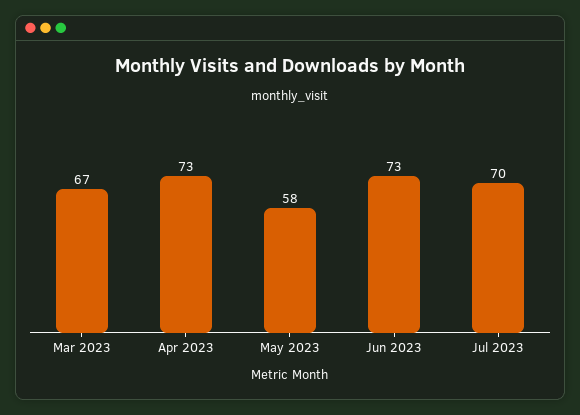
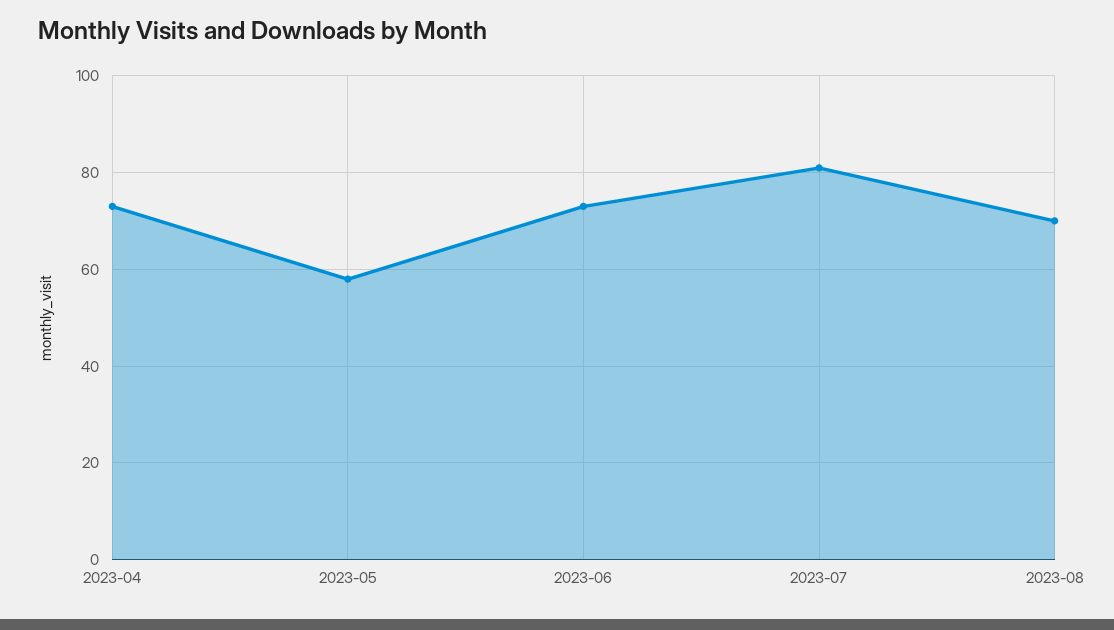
Mar 2023: 67 -> none
Jul 2023: 70 -> 80
2023-08: none -> 70

